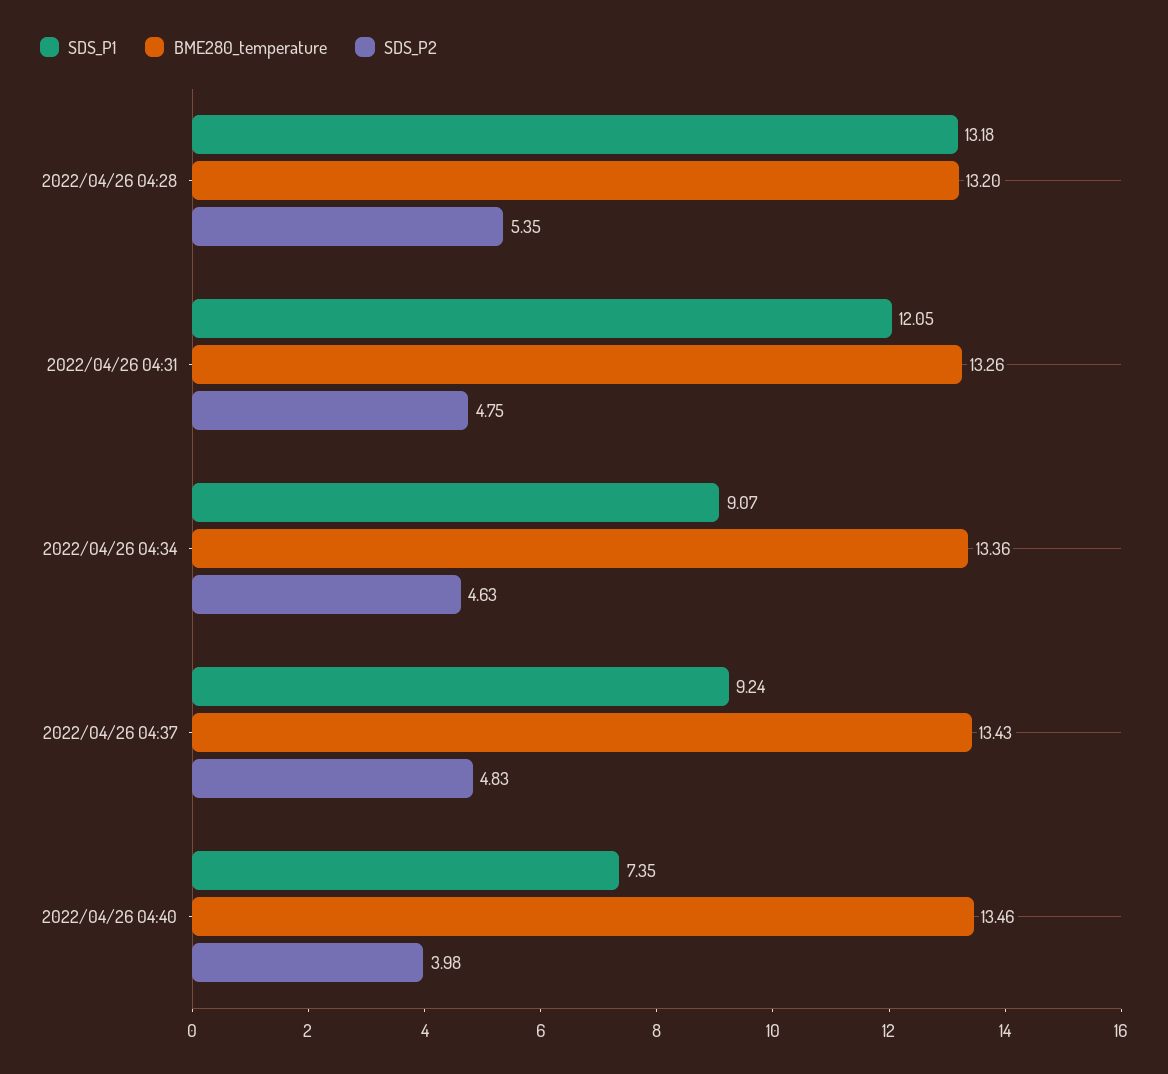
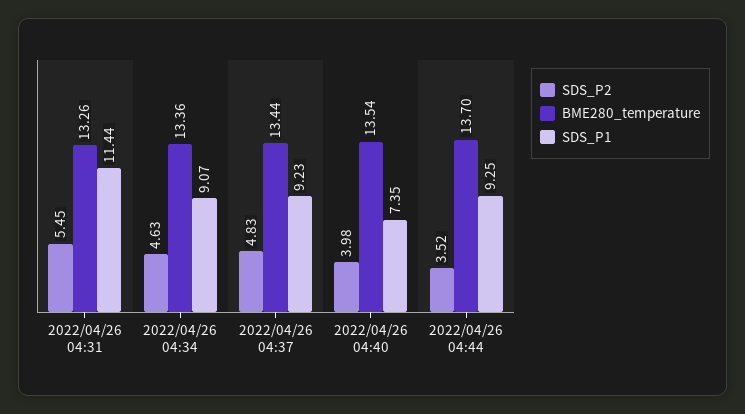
SDS_P1, 2022/04/26 04:28: 13.18 -> none
BME280_temperature, 2022/04/26 04:28: 13.2 -> none
SDS_P2, 2022/04/26 04:28: 5.35 -> none
SDS_P1, 2022/04/26 04:31: 12.05 -> 11.44
SDS_P2, 2022/04/26 04:31: 4.75 -> 5.45
SDS_P1, 2022/04/26 04:37: 9.24 -> 9.23
BME280_temperature, 2022/04/26 04:37: 13.43 -> 13.44
BME280_temperature, 2022/04/26 04:40: 13.46 -> 13.54
SDS_P2, 2022/04/26 04:44: none -> 3.52
BME280_temperature, 2022/04/26 04:44: none -> 13.7
SDS_P1, 2022/04/26 04:44: none -> 9.25

